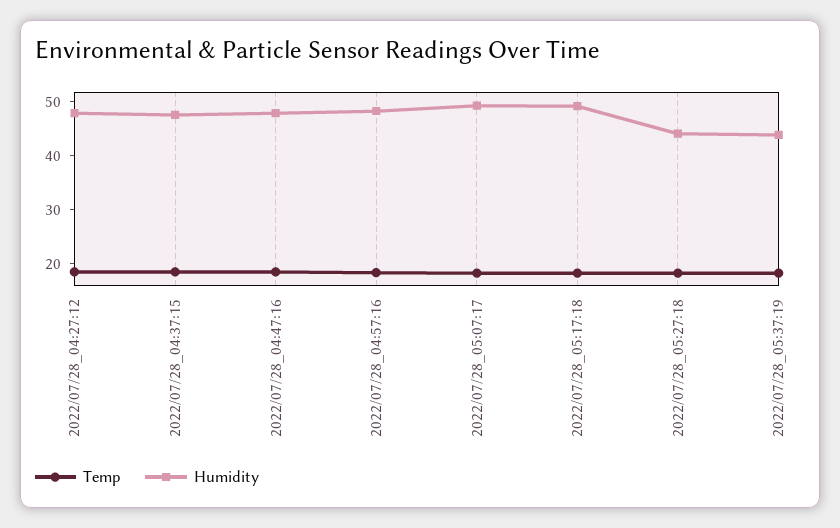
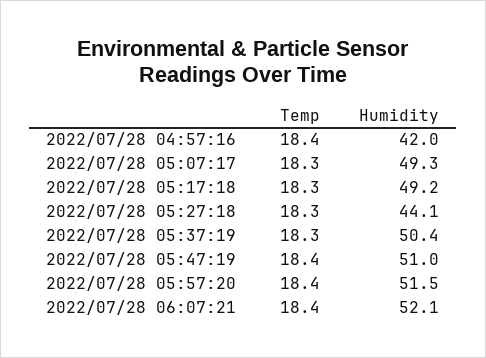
Temp, 2022/07/28_04:27:12: 18 -> none
Humidity, 2022/07/28_04:27:12: 48 -> none
Temp, 2022/07/28_04:37:15: 18 -> none
Humidity, 2022/07/28_04:37:15: 48 -> none
Temp, 2022/07/28_04:47:16: 18 -> none
Humidity, 2022/07/28_04:47:16: 48 -> none
Humidity, 2022/07/28_04:57:16: 48 -> 42
Humidity, 2022/07/28_05:37:19: 44 -> 50.4
Temp, 2022/07/28 05:47:19: none -> 18.4
Humidity, 2022/07/28 05:47:19: none -> 51
Temp, 2022/07/28 05:57:20: none -> 18.4
Humidity, 2022/07/28 05:57:20: none -> 51.5
Temp, 2022/07/28 06:07:21: none -> 18.4
Humidity, 2022/07/28 06:07:21: none -> 52.1

